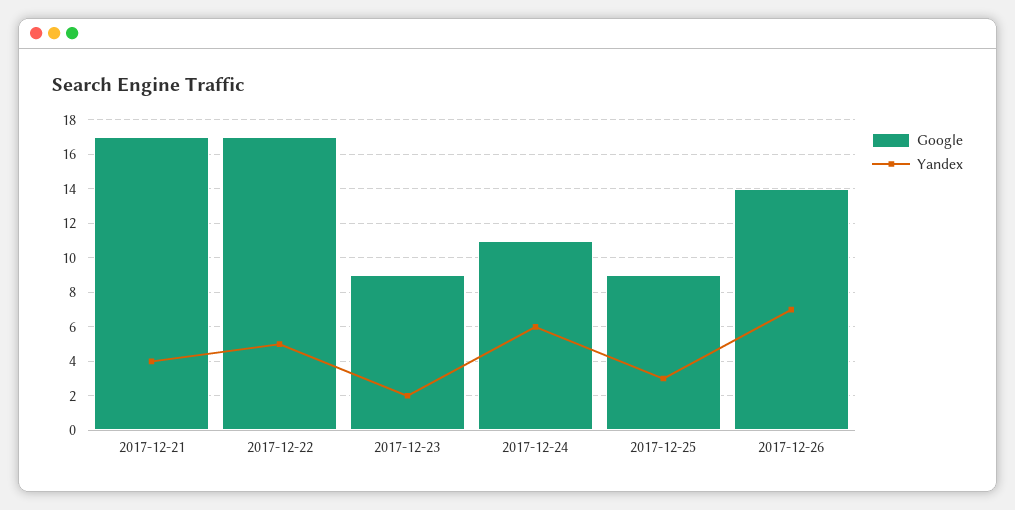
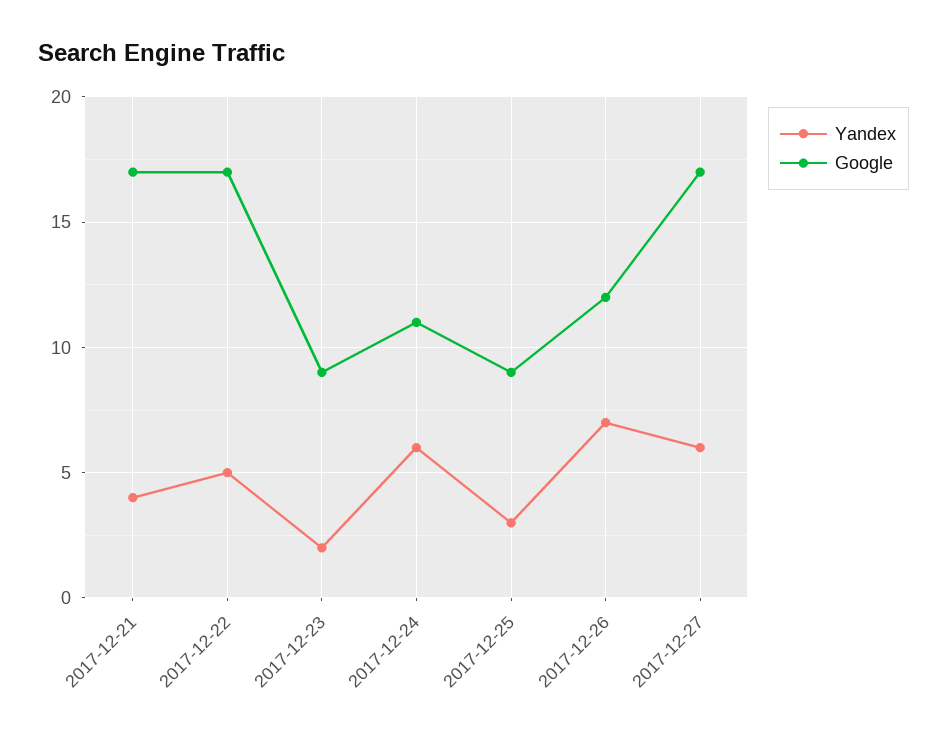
Google, 2017-12-26: 14 -> 12
Yandex, 2017-12-27: none -> 6
Google, 2017-12-27: none -> 17

